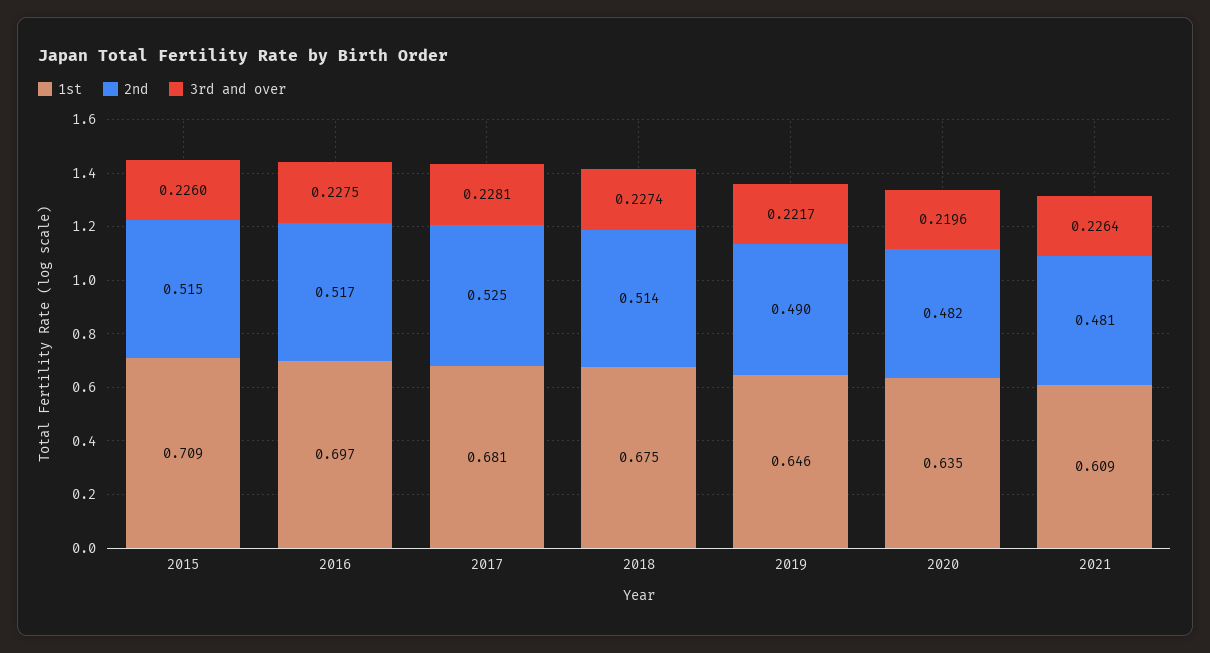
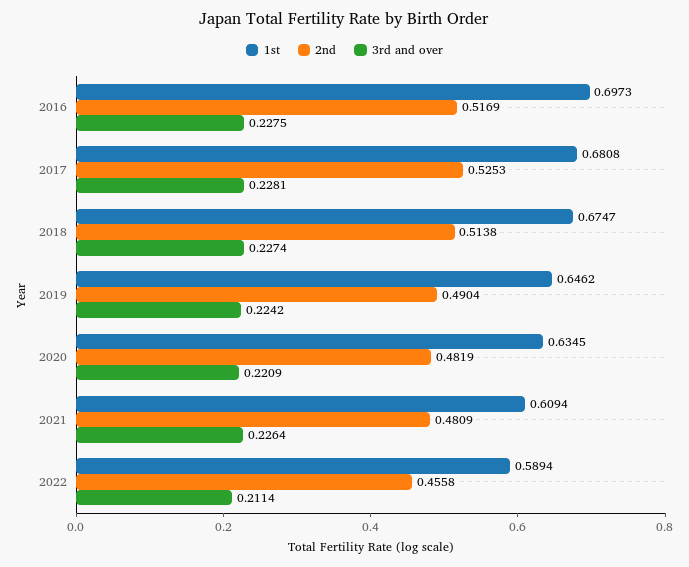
1st, 2015: 0.709 -> none
2nd, 2015: 0.515 -> none
3rd and over, 2015: 0.226 -> none
3rd and over, 2019: 0.2217 -> 0.2242
3rd and over, 2020: 0.2196 -> 0.2209
1st, 2022: none -> 0.5894
2nd, 2022: none -> 0.4558
3rd and over, 2022: none -> 0.2114

